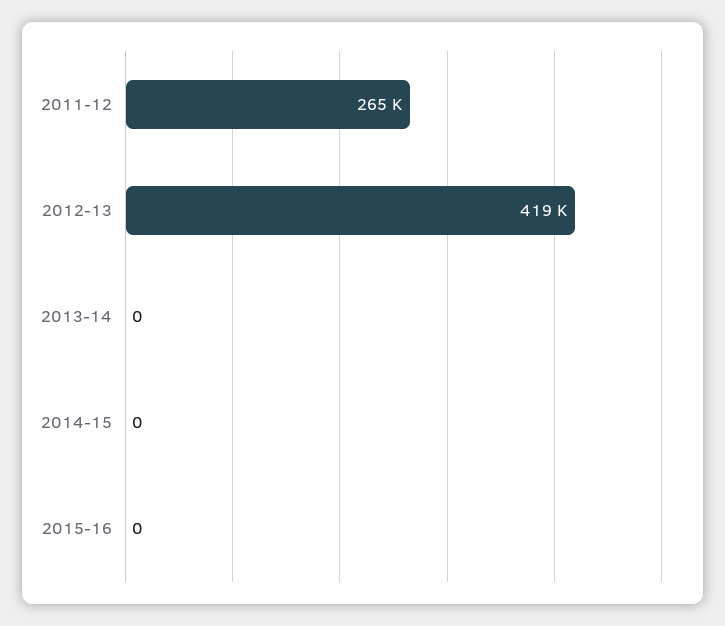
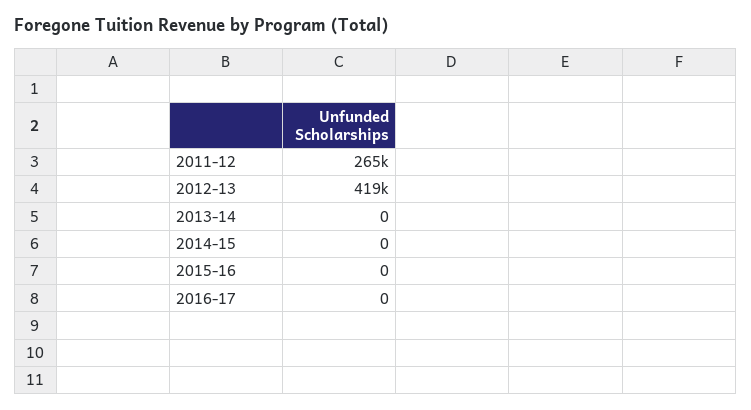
2016-17: none -> 0

